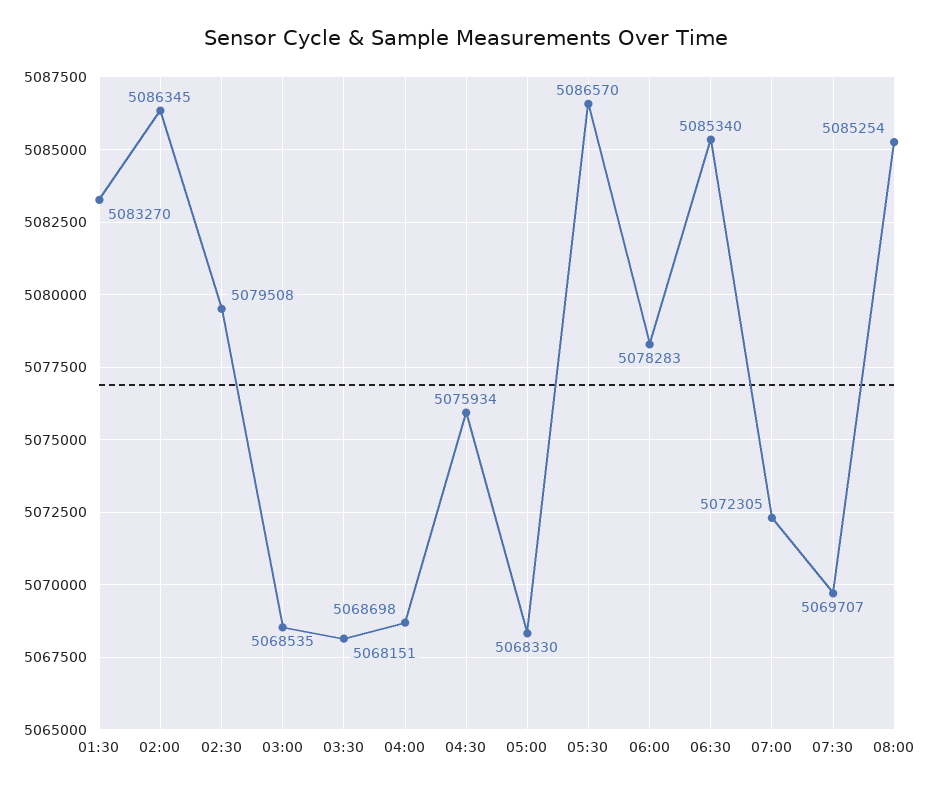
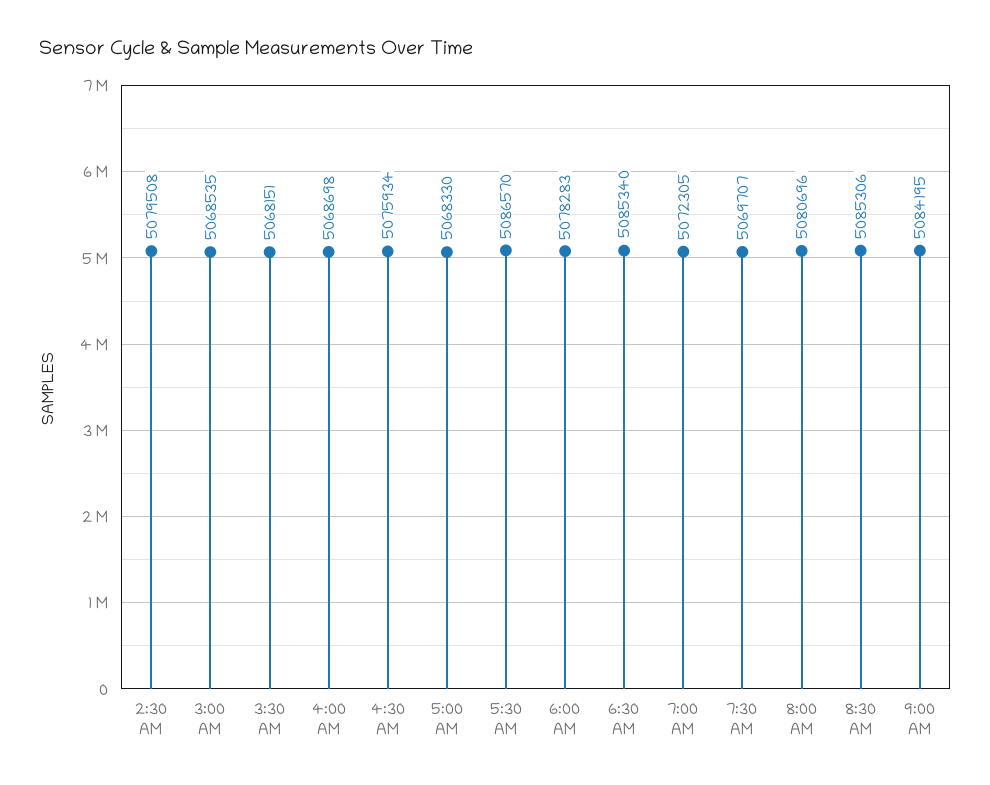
01:30: 5083270 -> none
02:00: 5086345 -> none
08:00: 5085254 -> 5080696
8:30 AM: none -> 5085306
9:00 AM: none -> 5084195

